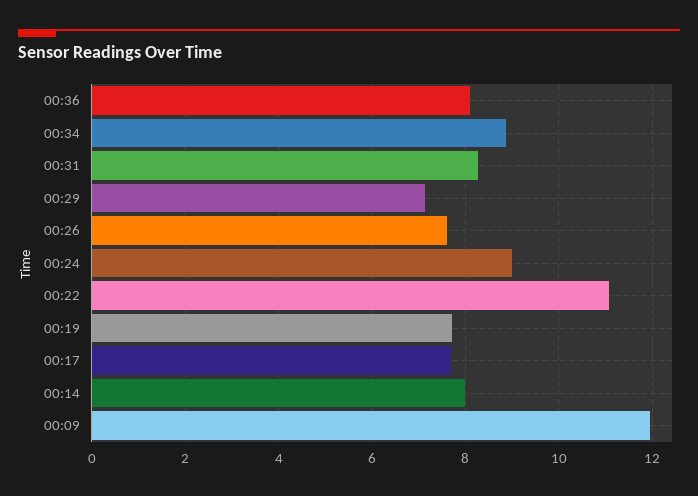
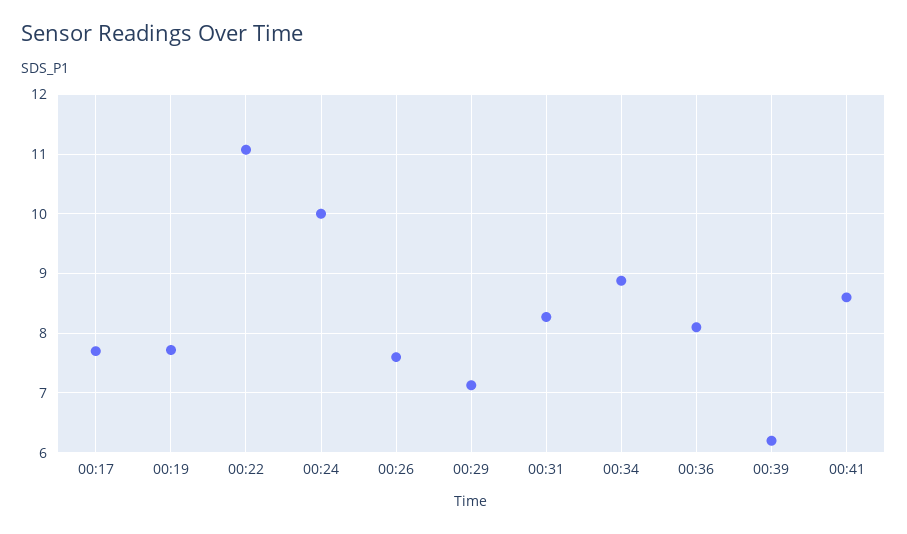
00:24: 9 -> 10
00:14: 8 -> none
00:09: 12 -> none
00:39: none -> 6.2
00:41: none -> 8.6

